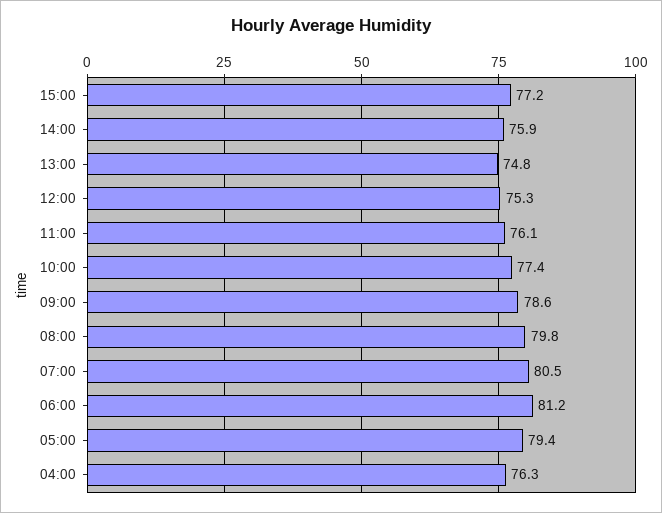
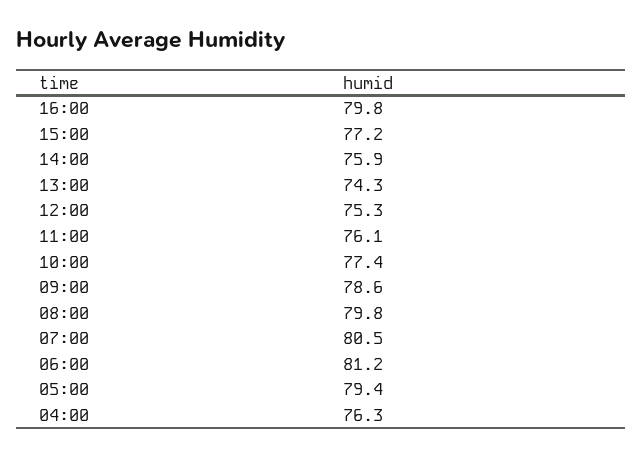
13:00: 74.8 -> 74.3
16:00: none -> 79.8

